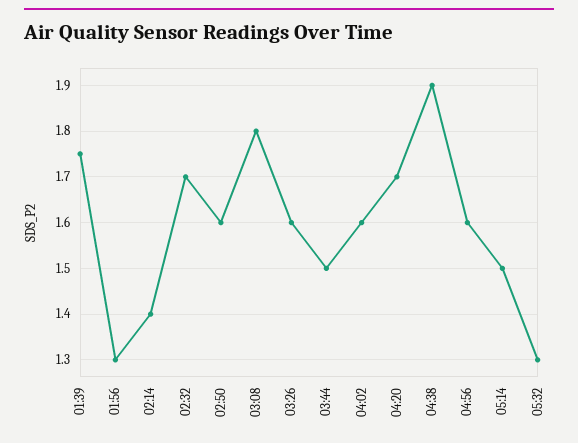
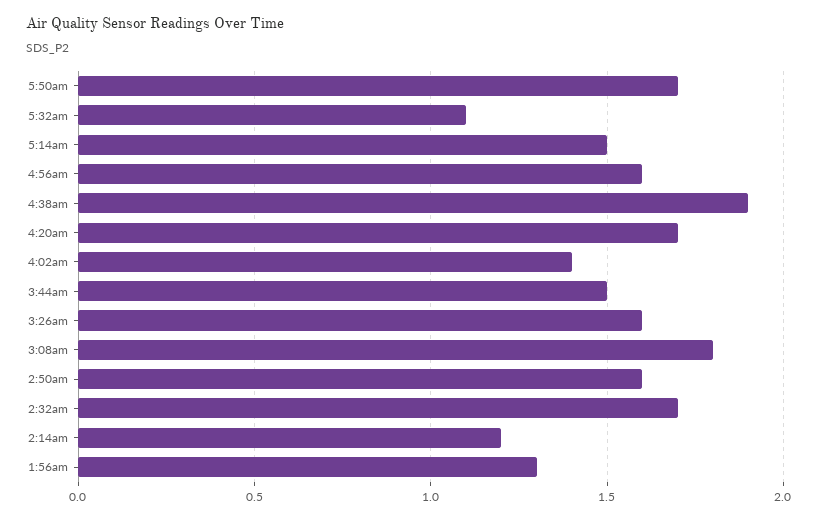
01:39: 1.75 -> none
02:14: 1.4 -> 1.2
04:02: 1.6 -> 1.4
05:32: 1.3 -> 1.1
5:50am: none -> 1.7

